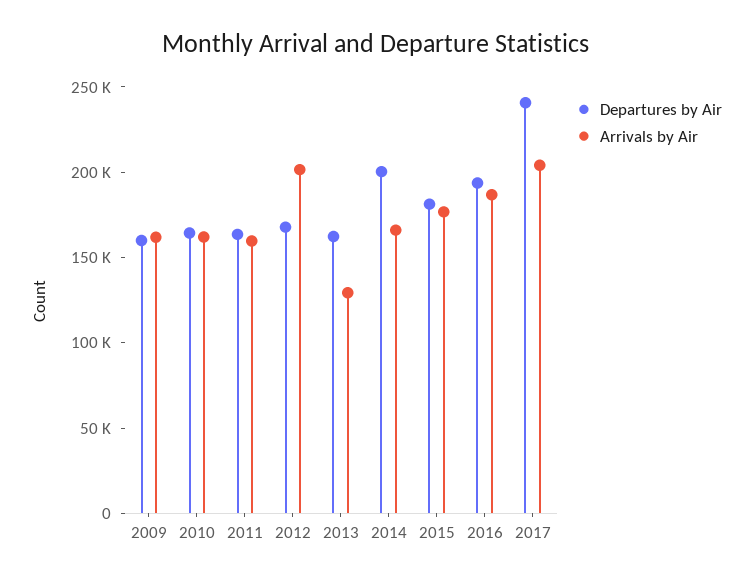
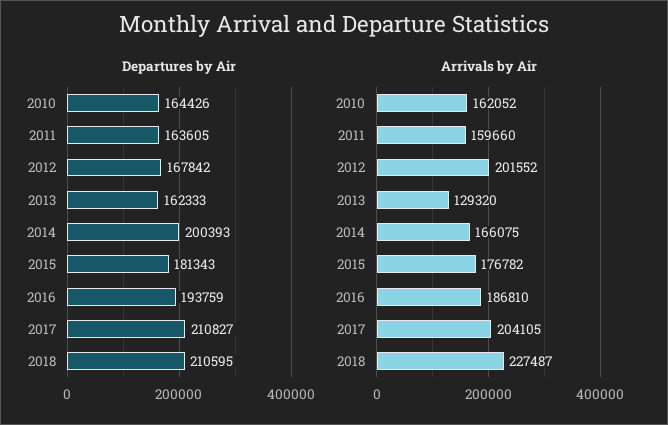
Departures by Air, 2009: 160000 -> none
Arrivals by Air, 2009: 160000 -> none
Departures by Air, 2017: 240000 -> 210827
Departures by Air, 2018: none -> 210595
Arrivals by Air, 2018: none -> 227487

